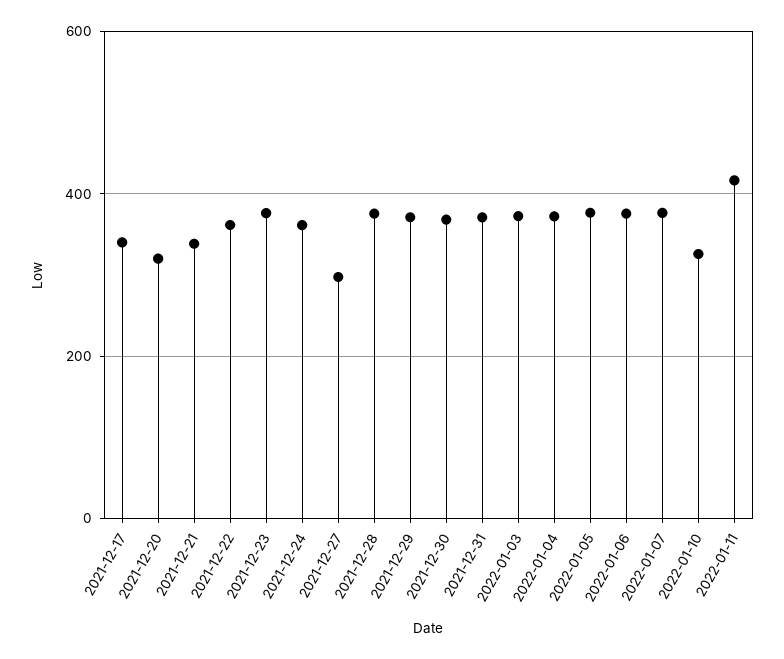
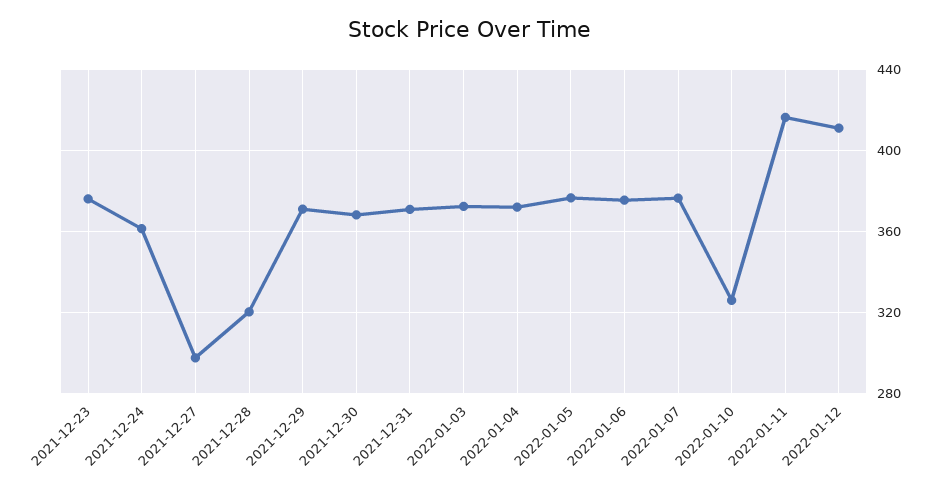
2021-12-17: 340 -> none
2021-12-20: 320 -> none
2021-12-21: 340 -> none
2021-12-22: 360 -> none
2021-12-28: 380 -> 320
2022-01-12: none -> 410

